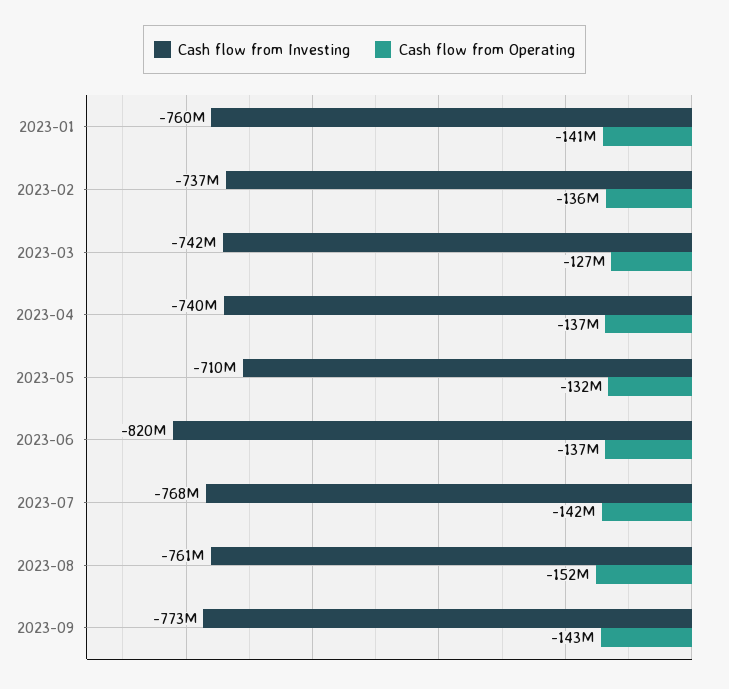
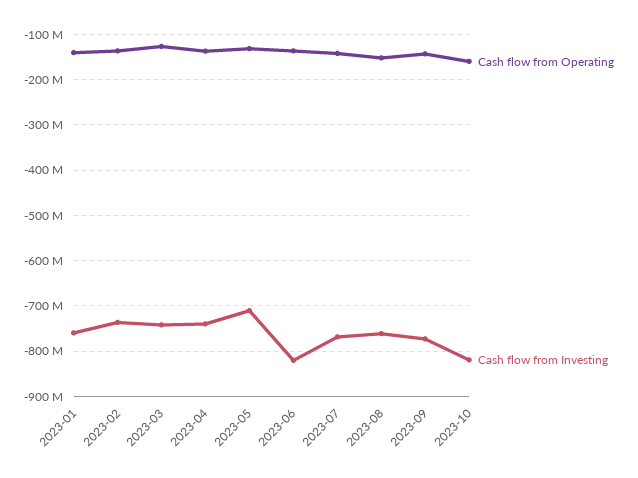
Cash flow from Operating, 2023-10: none -> -160000000
Cash flow from Investing, 2023-10: none -> -820000000

